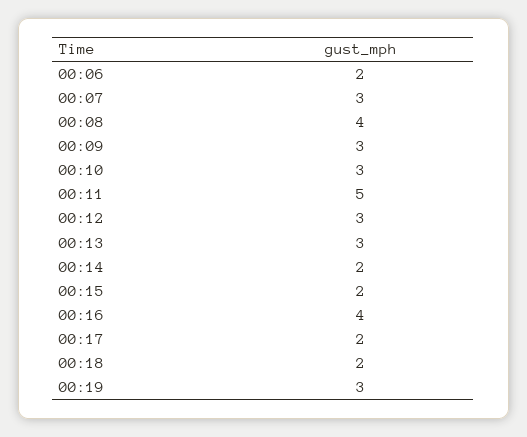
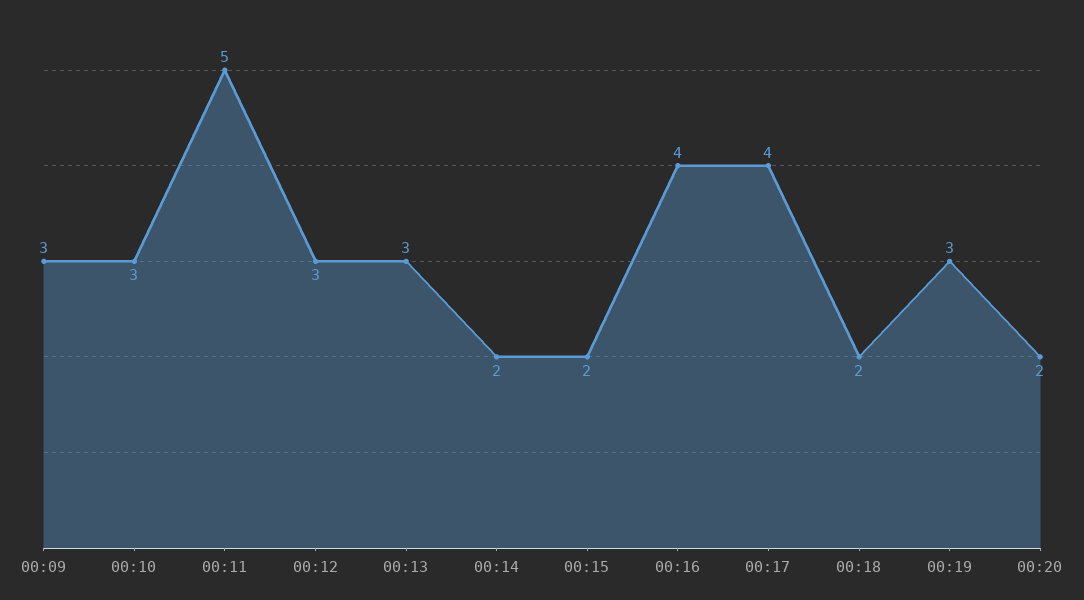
00:06: 2 -> none
00:07: 3 -> none
00:08: 4 -> none
00:17: 2 -> 4
00:20: none -> 2

